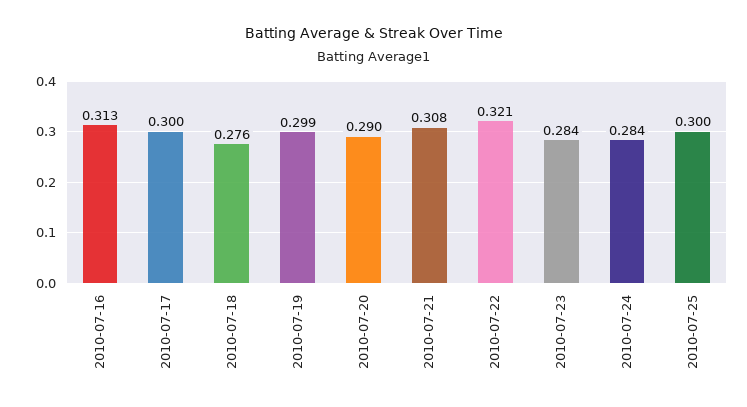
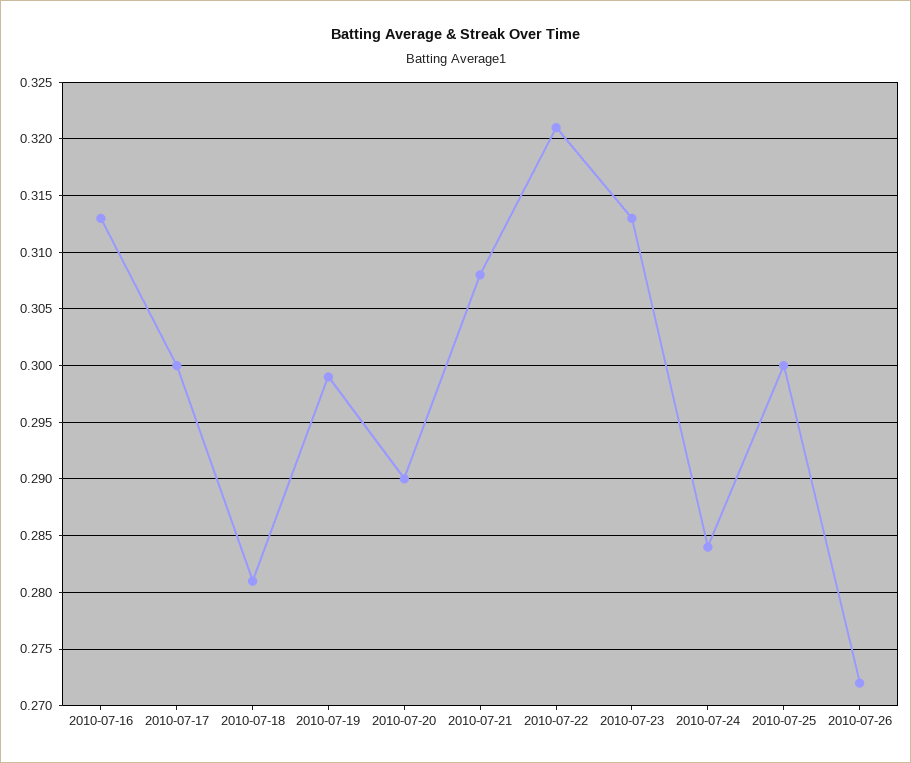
2010-07-18: 0.276 -> 0.281
2010-07-23: 0.284 -> 0.313
2010-07-26: none -> 0.272

